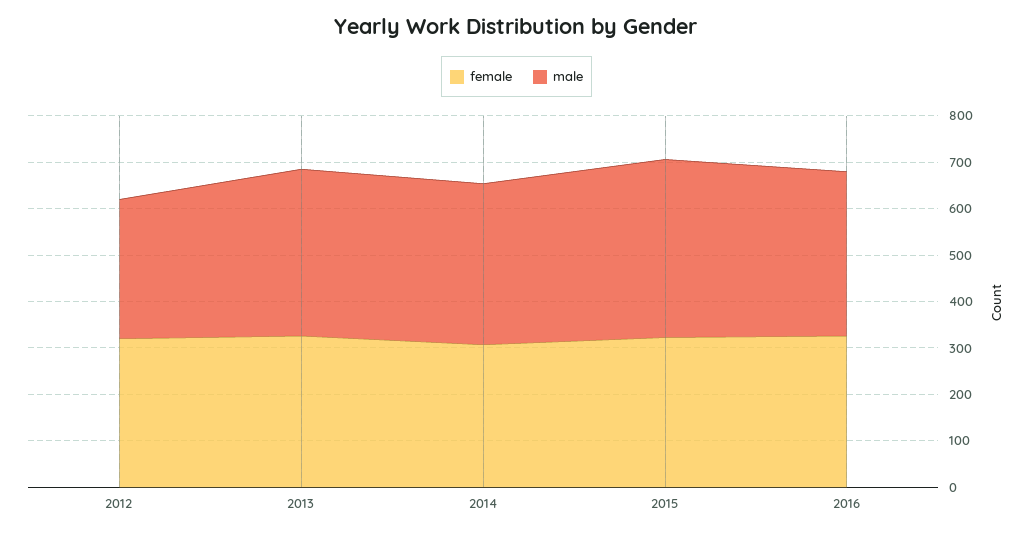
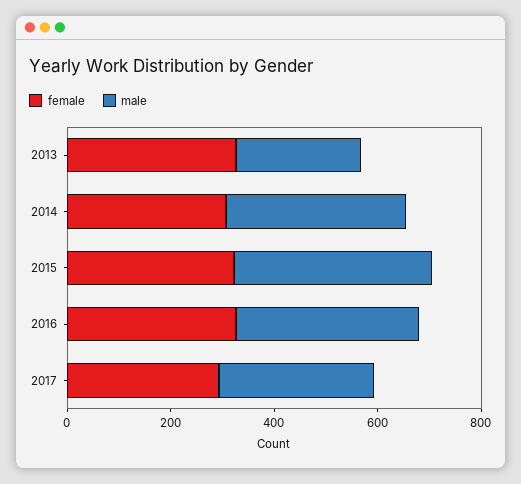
female, 2012: 320 -> none
male, 2012: 300 -> none
male, 2013: 360 -> 250
female, 2017: none -> 300
male, 2017: none -> 300

